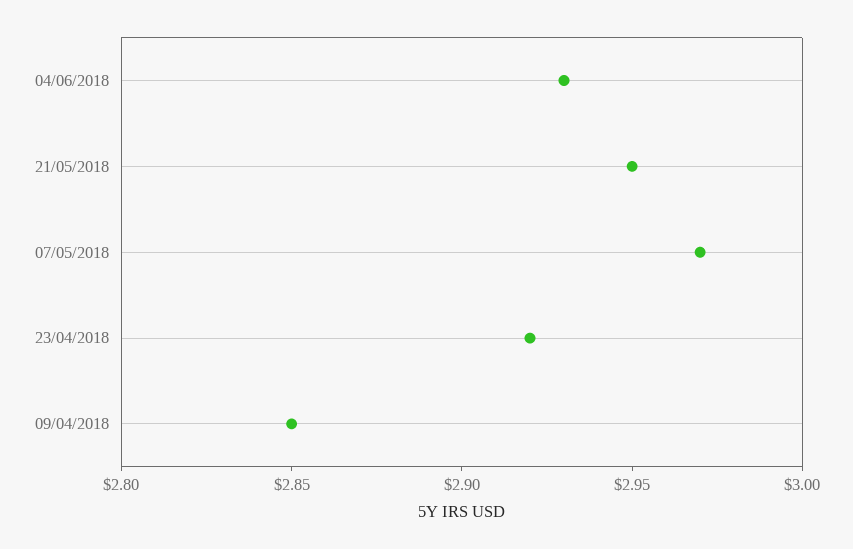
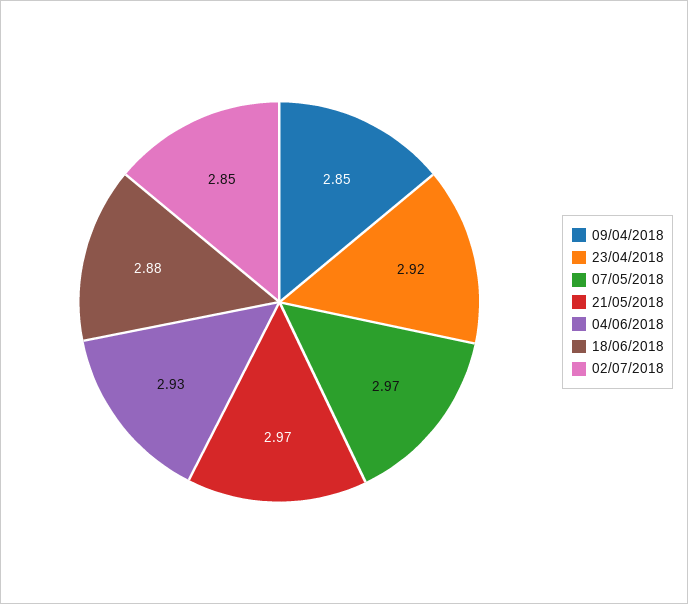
21/05/2018: 2.95 -> 2.97
18/06/2018: none -> 2.88
02/07/2018: none -> 2.85

